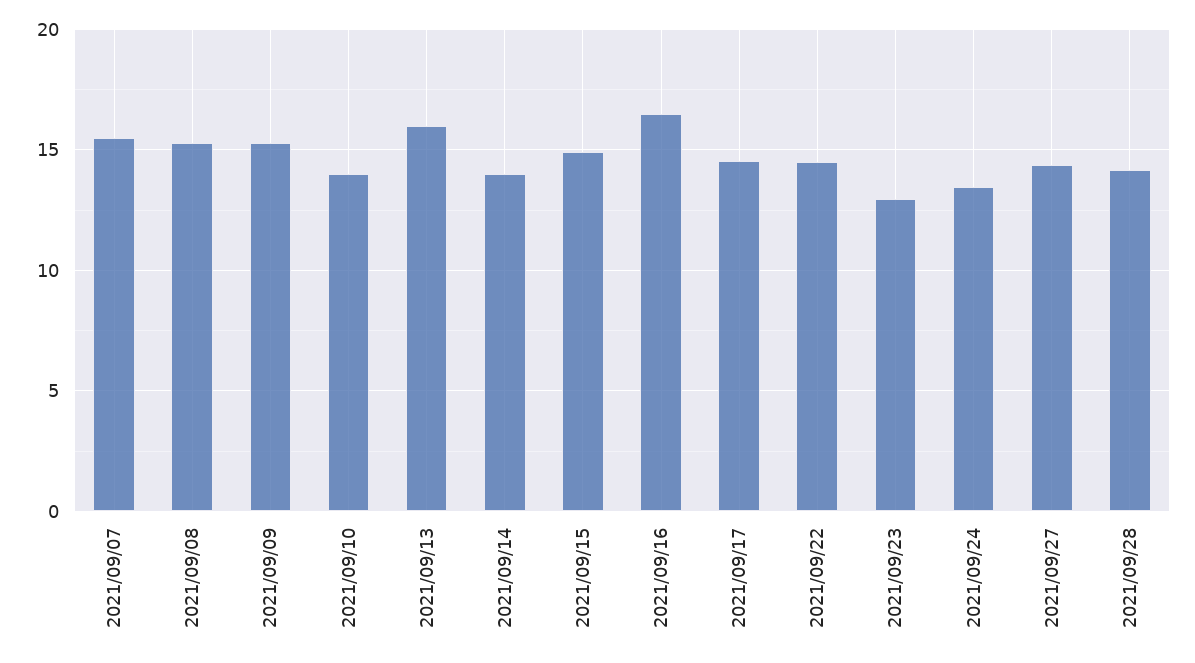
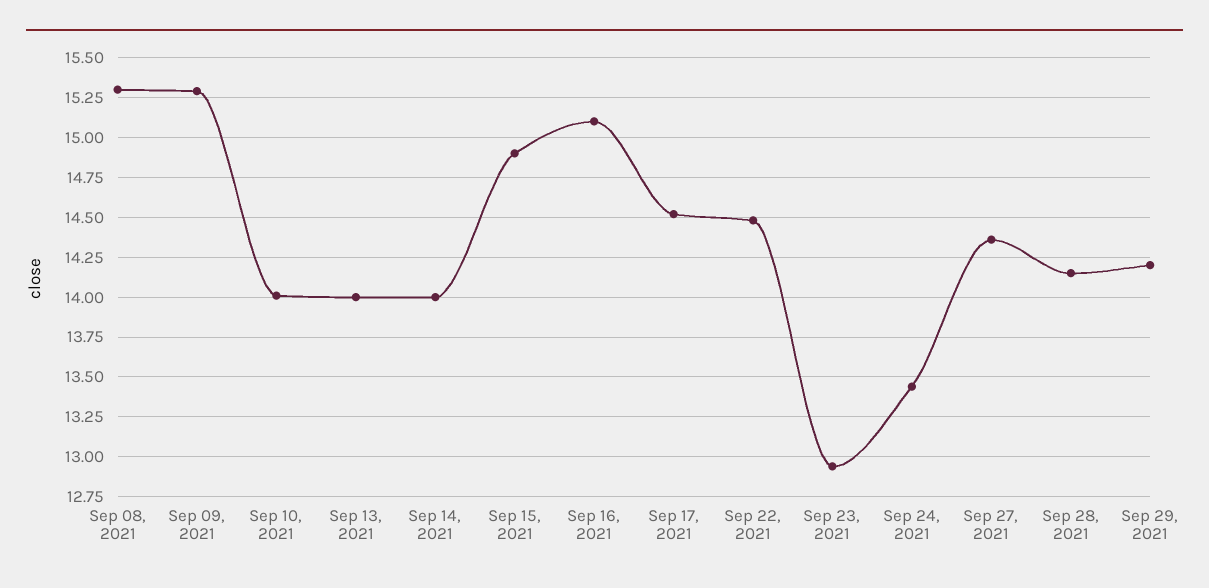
2021/09/07: 15.5 -> none
2021/09/13: 16 -> 14
2021/09/16: 16.5 -> 15.1
Sep 29, 2021: none -> 14.2

